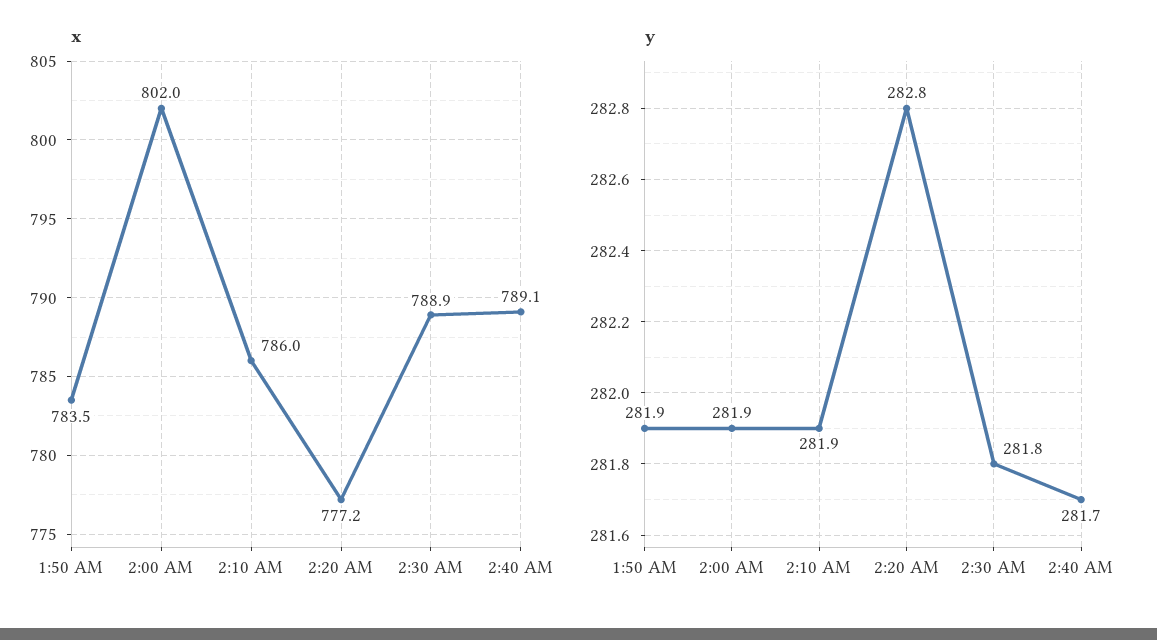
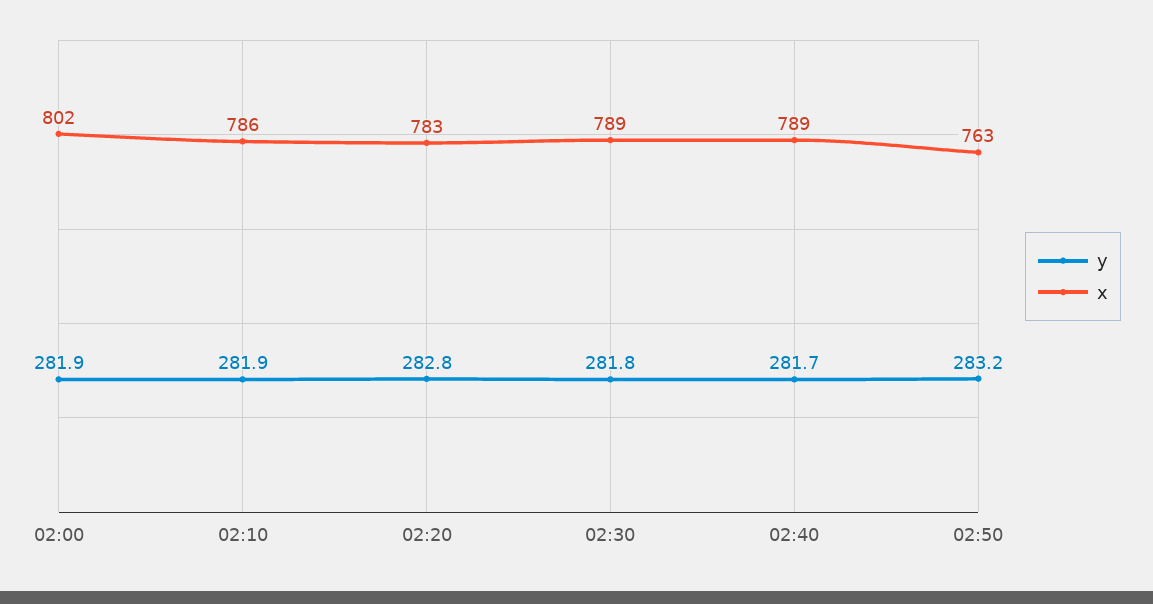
x, 1:50 AM: 783.5 -> none
x, 2:20 AM: 777.2 -> 783
y, 1:50 AM: 281.9 -> none
y, 02:50: none -> 283.2
x, 02:50: none -> 763

